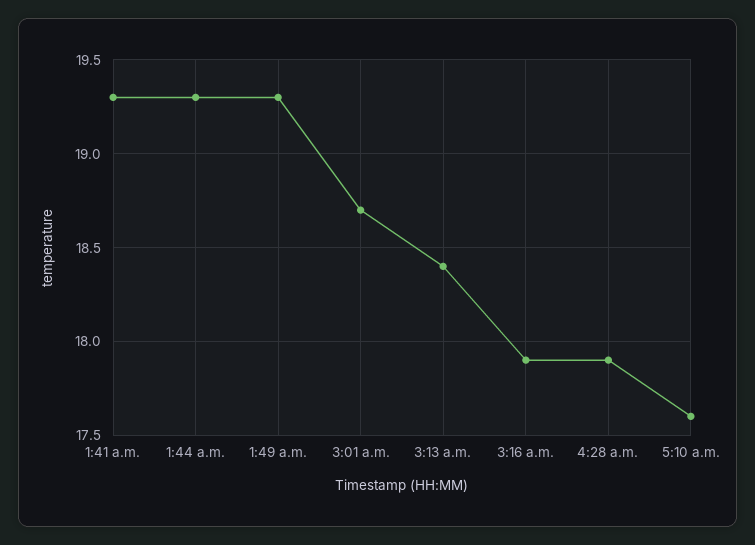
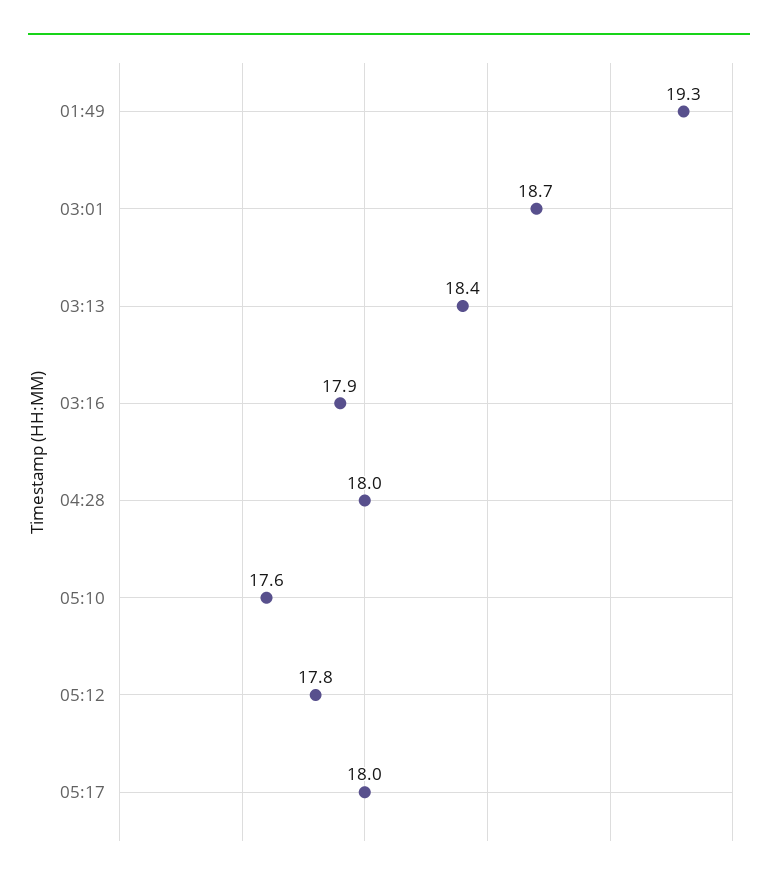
1:41 a.m.: 19.3 -> none
1:44 a.m.: 19.3 -> none
4:28 a.m.: 17.9 -> 18
05:12: none -> 17.8
05:17: none -> 18

